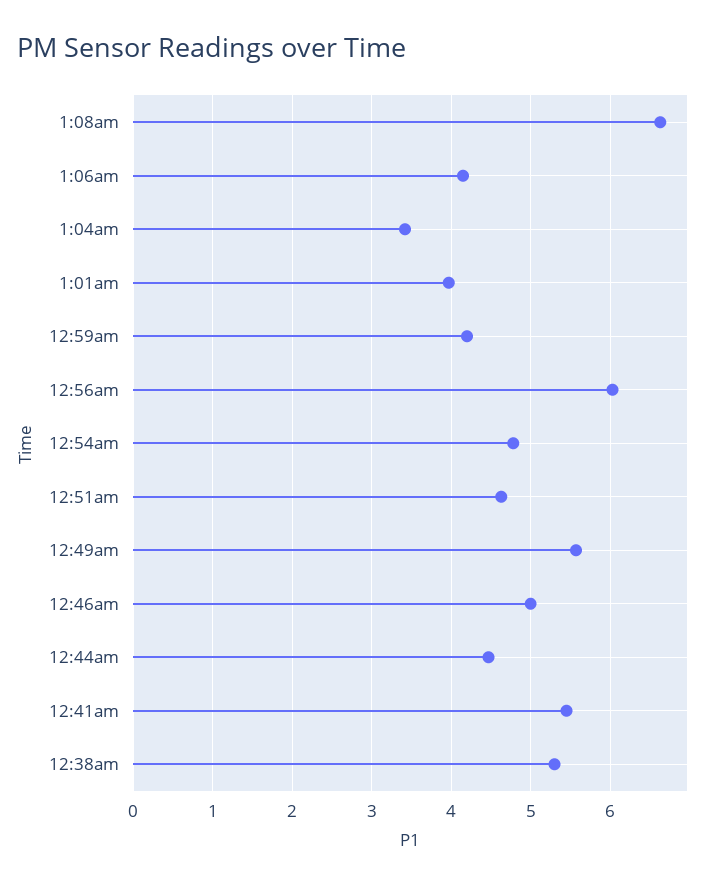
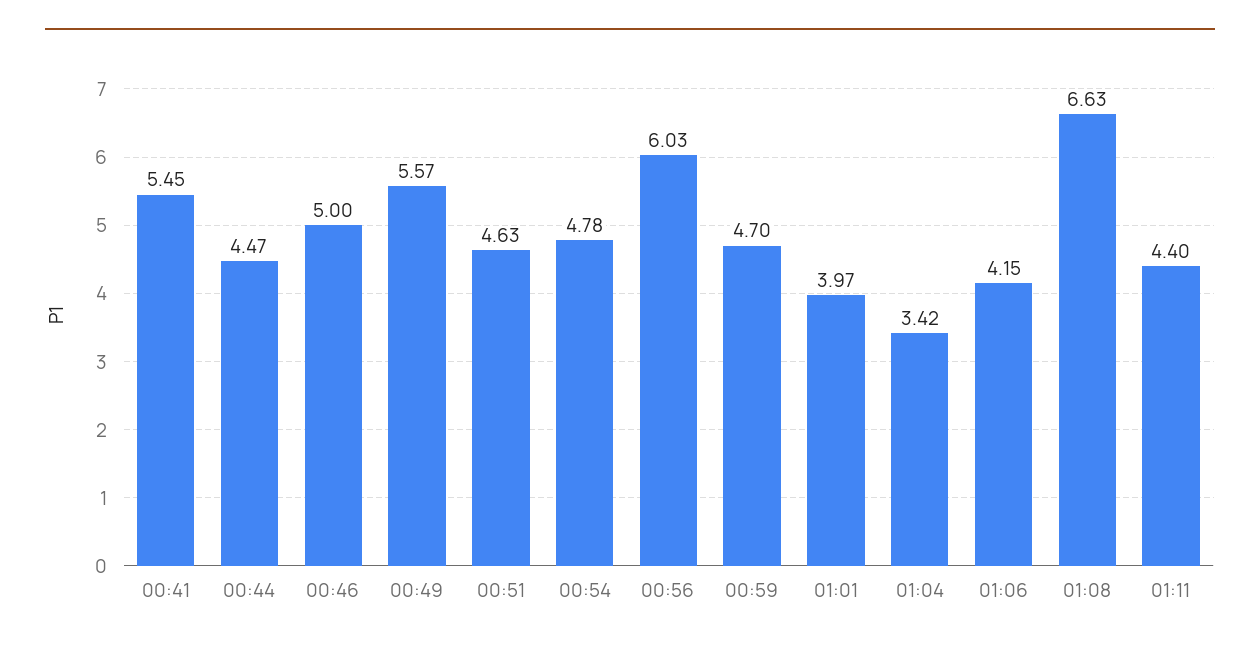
12:59am: 4.2 -> 4.7
12:38am: 5.3 -> none
01:11: none -> 4.4

